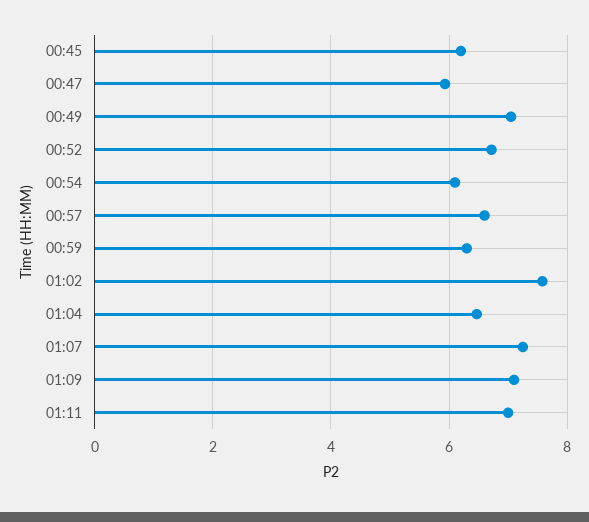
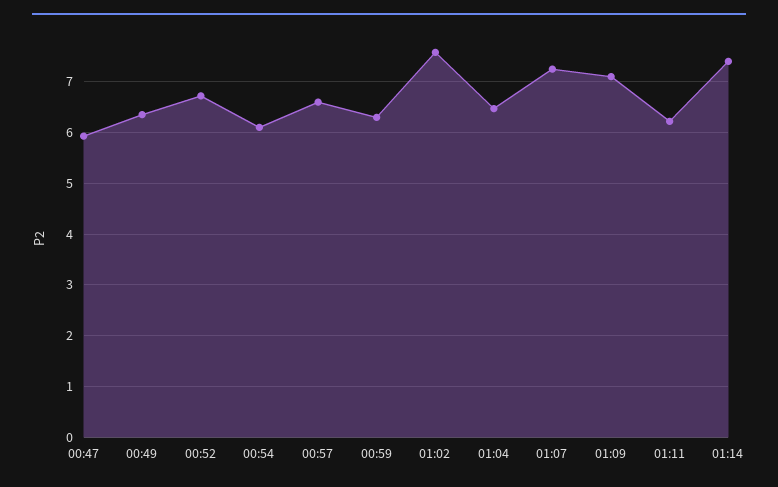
00:45: 6.2 -> none
00:49: 7 -> 6.4
01:11: 7 -> 6.2
01:14: none -> 7.4

